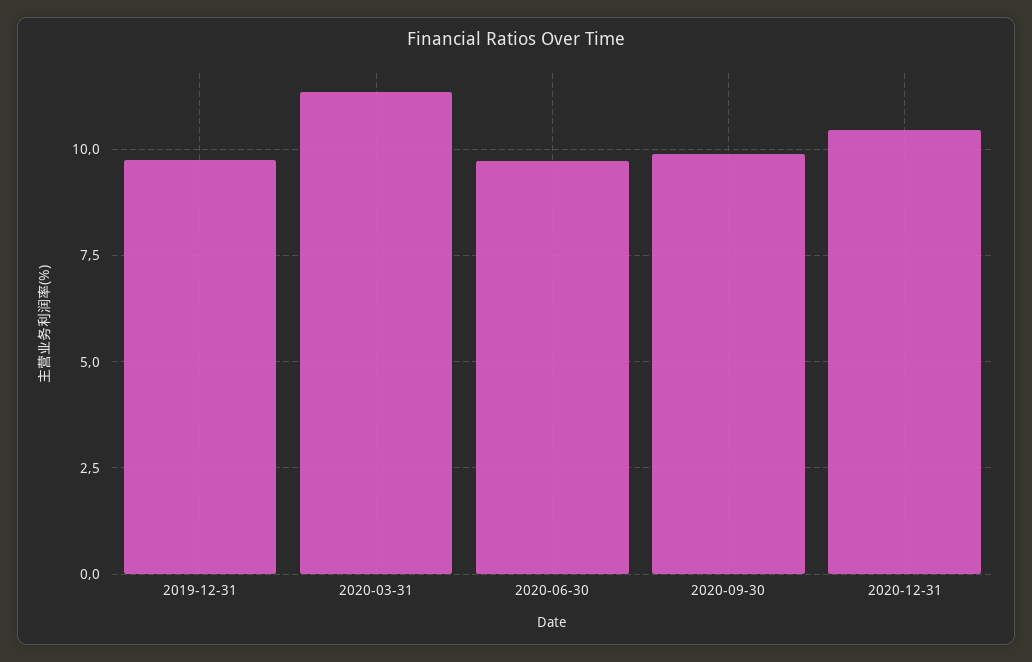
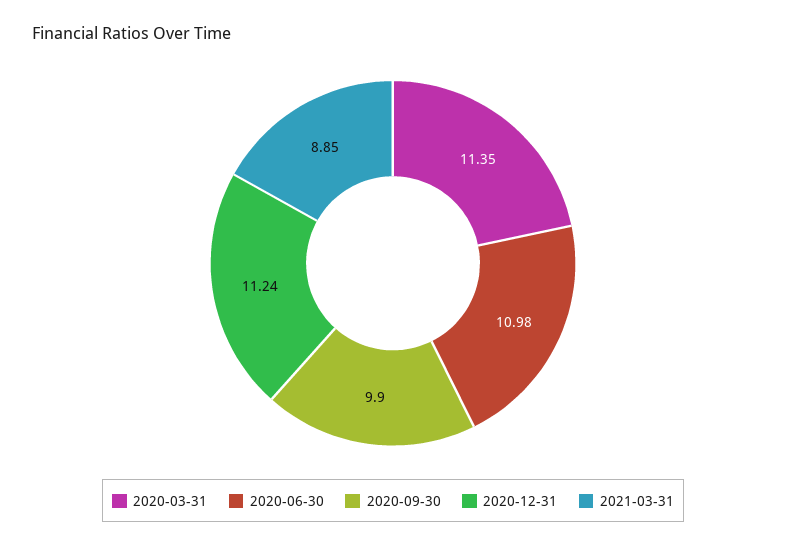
2019-12-31: 9.75 -> none
2020-06-30: 9.75 -> 10.98
2020-12-31: 10.5 -> 11.24
2021-03-31: none -> 8.85

